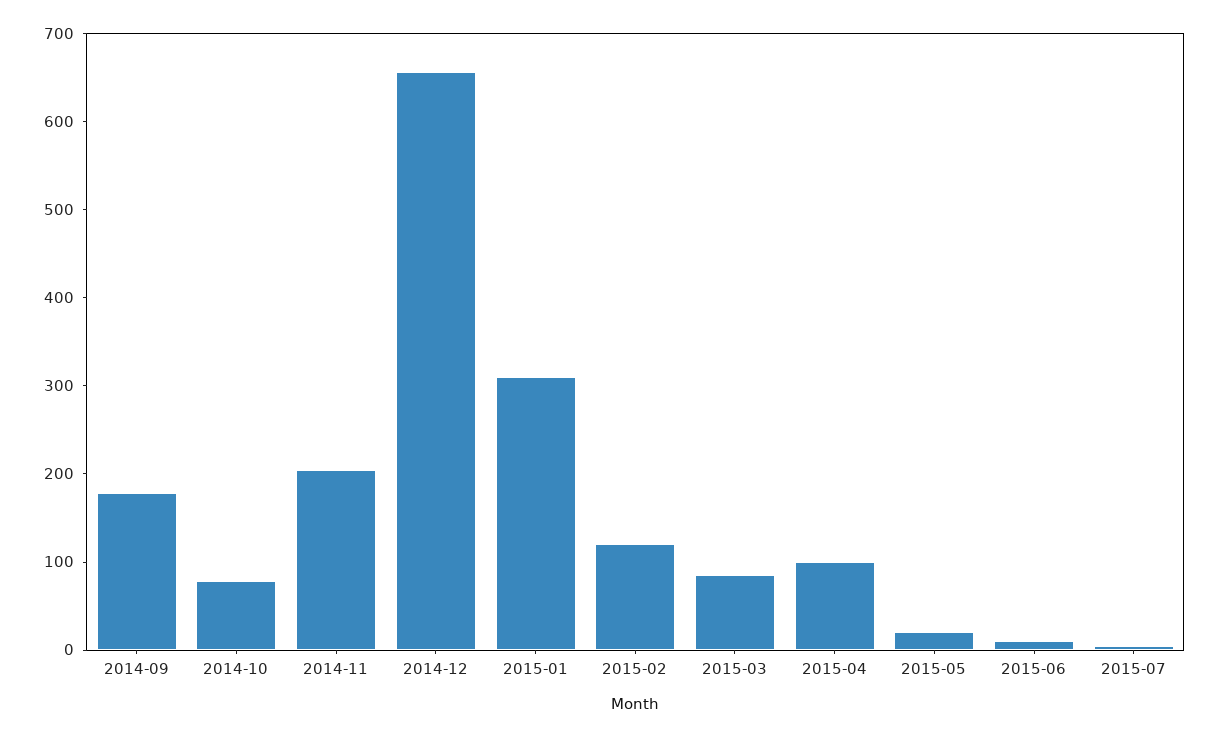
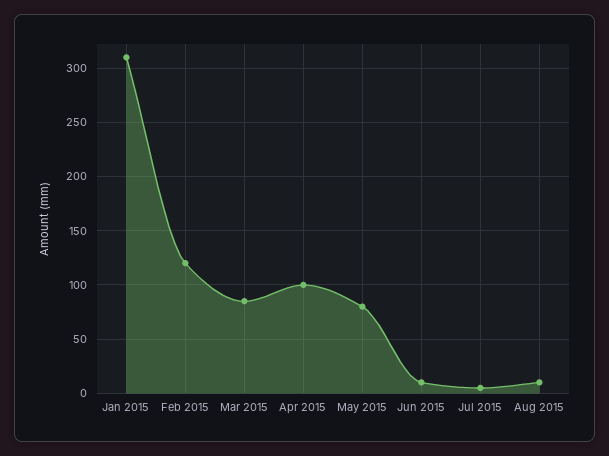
2014-09: 180 -> none
2014-10: 80 -> none
2014-11: 200 -> none
2014-12: 660 -> none
2015-05: 20 -> 80
Aug 2015: none -> 10

